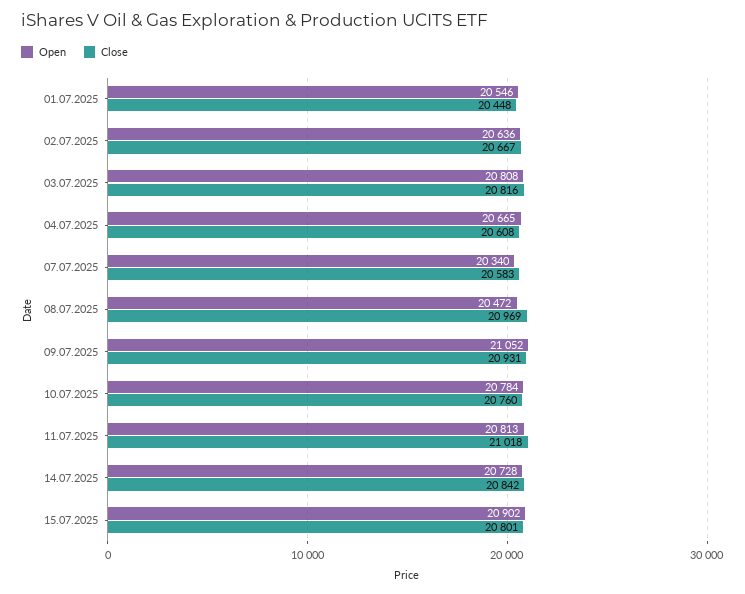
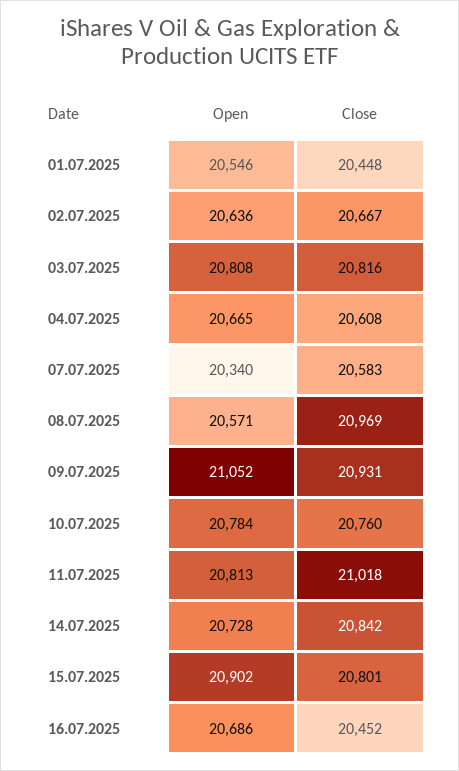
Open, 08.07.2025: 20472 -> 20571
Open, 16.07.2025: none -> 20686
Close, 16.07.2025: none -> 20452

